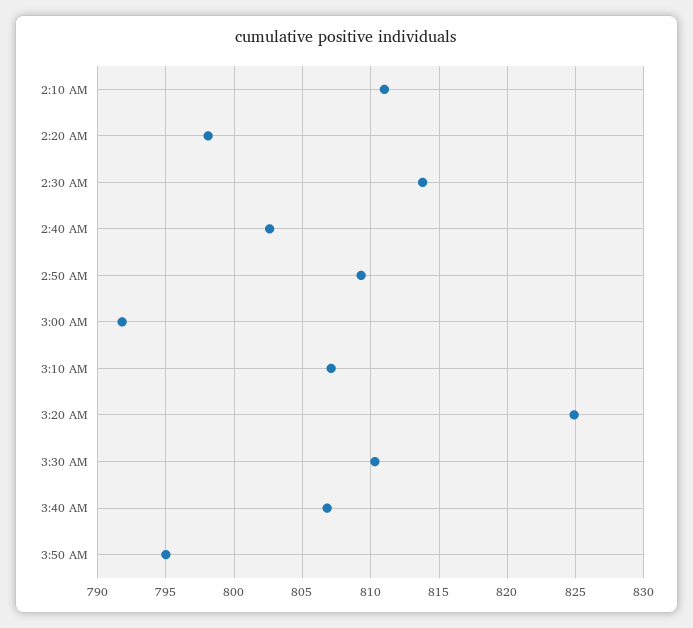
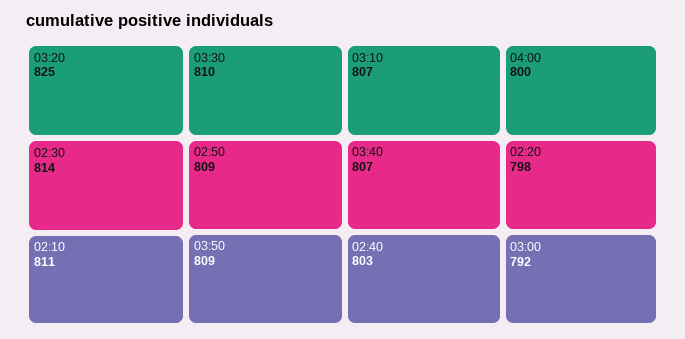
3:50 AM: 795 -> 809
04:00: none -> 800

